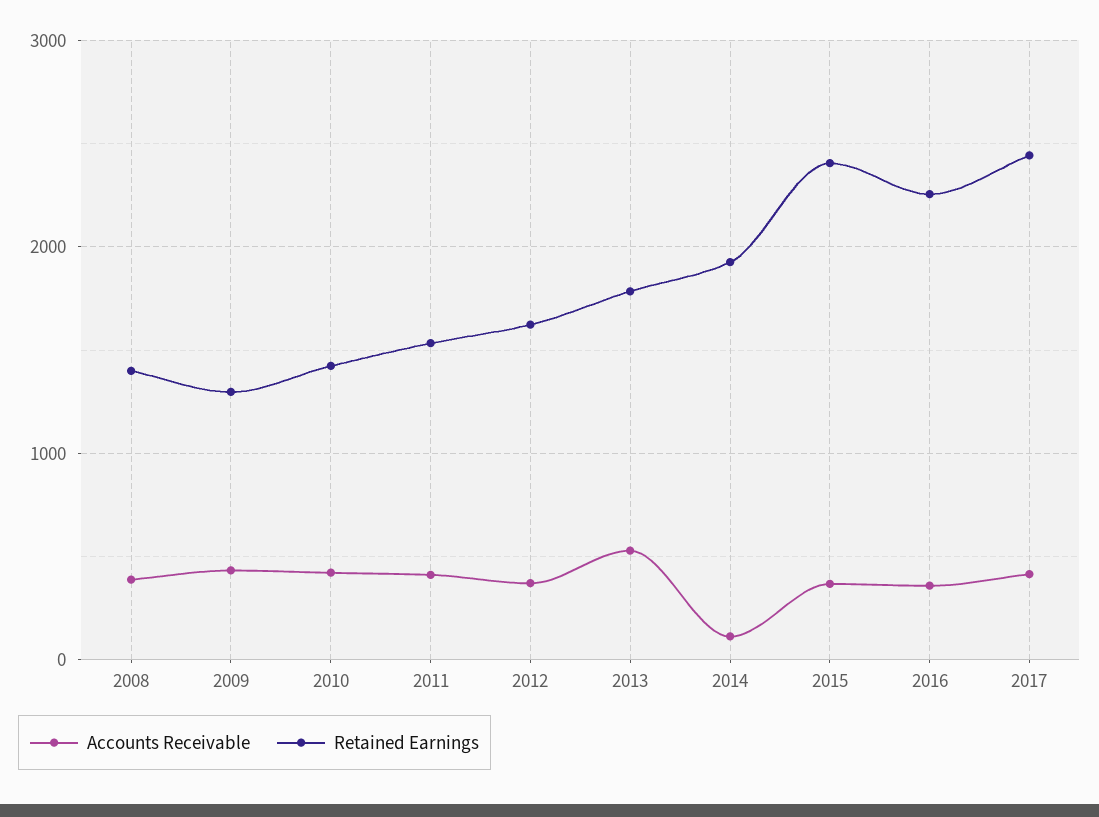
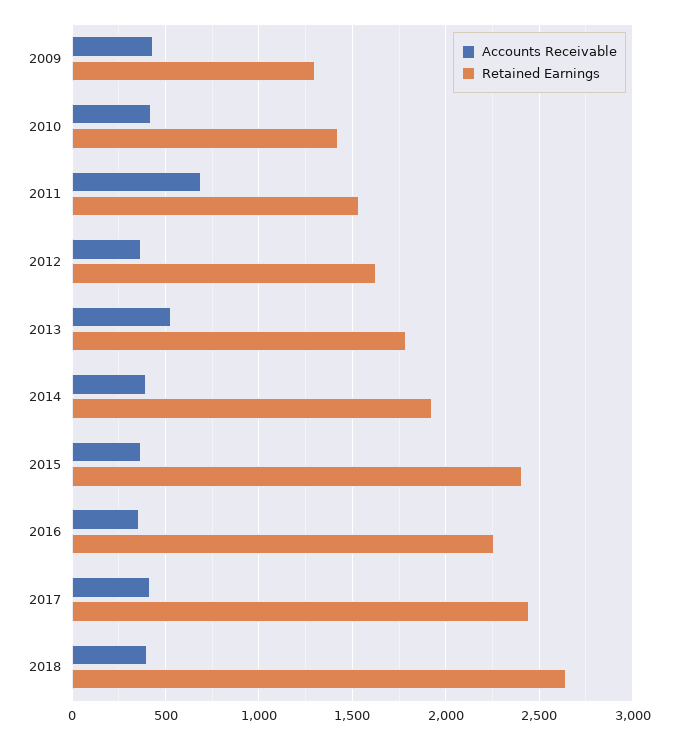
Accounts Receivable, 2008: 400 -> none
Retained Earnings, 2008: 1400 -> none
Accounts Receivable, 2011: 400 -> 700
Accounts Receivable, 2014: 100 -> 400
Accounts Receivable, 2018: none -> 400
Retained Earnings, 2018: none -> 2650

